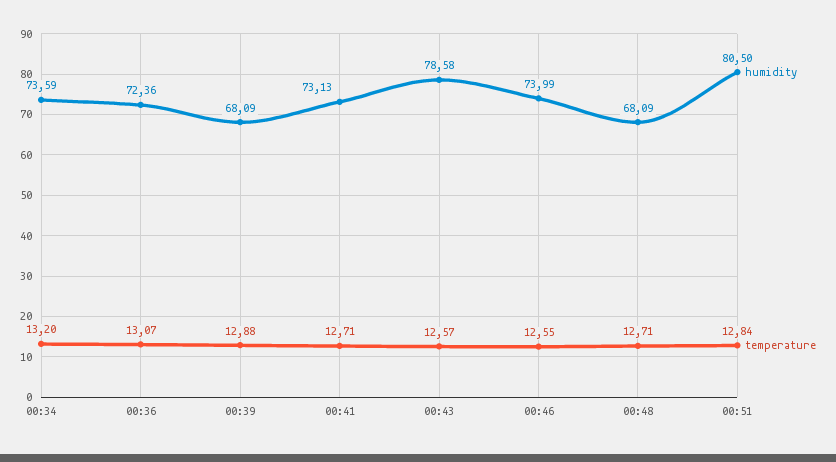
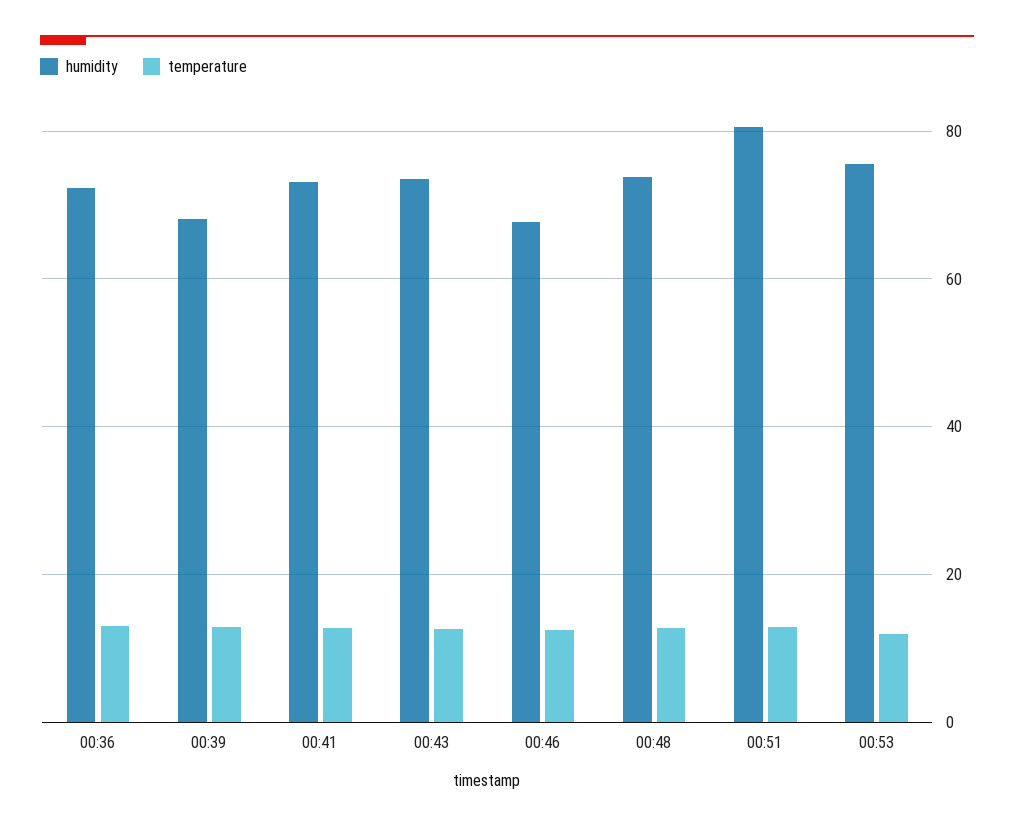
humidity, 00:34: 73.59 -> none
temperature, 00:34: 13.2 -> none
humidity, 00:43: 78.58 -> 74
humidity, 00:46: 73.99 -> 68
humidity, 00:48: 68.09 -> 74
humidity, 00:53: none -> 76
temperature, 00:53: none -> 12

